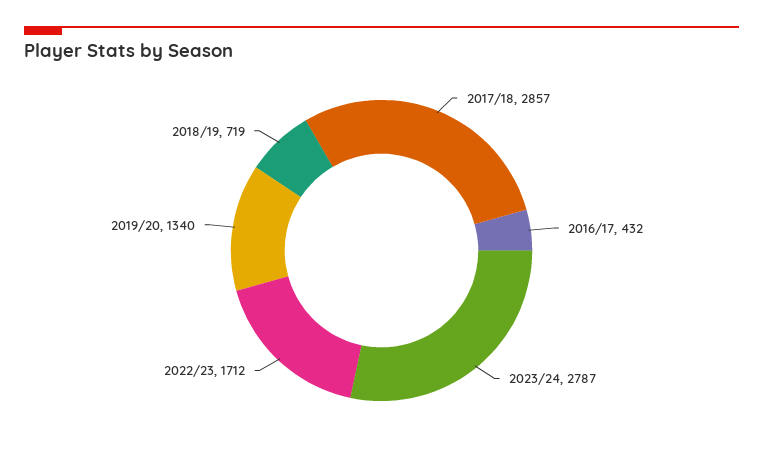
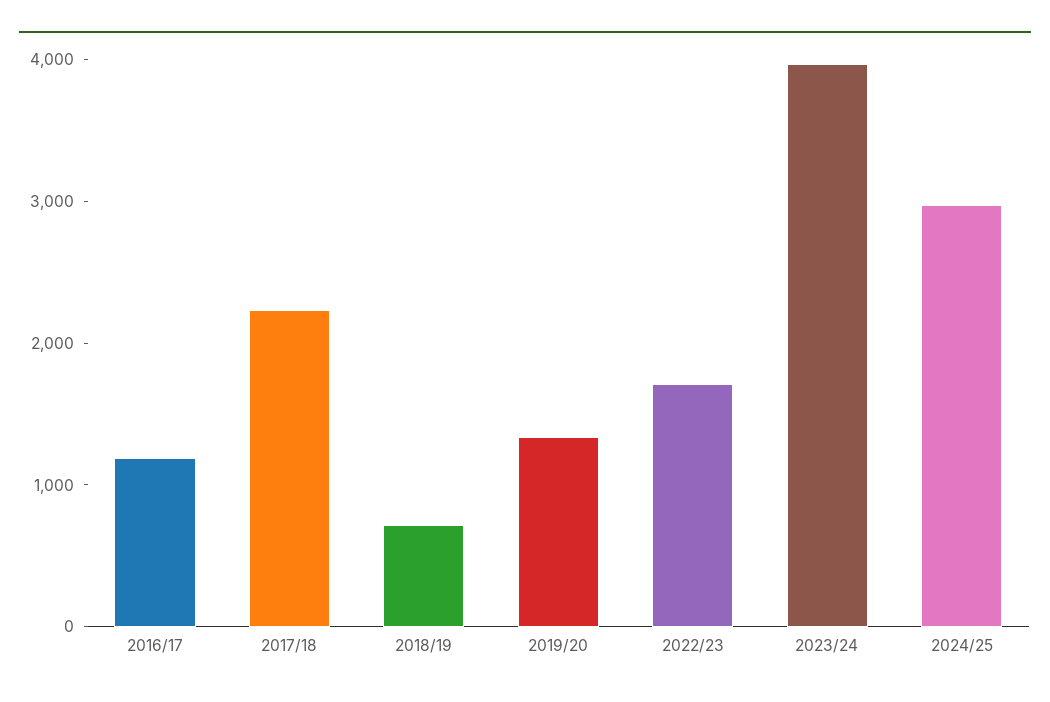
2017/18: 2857 -> 2200
2016/17: 432 -> 1200
2023/24: 2787 -> 4000
2024/25: none -> 3000

